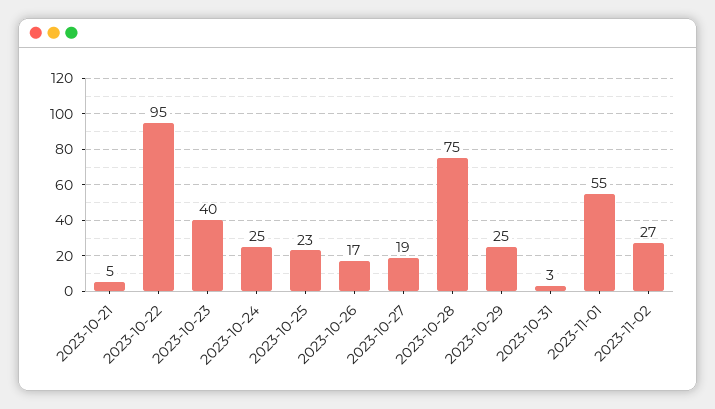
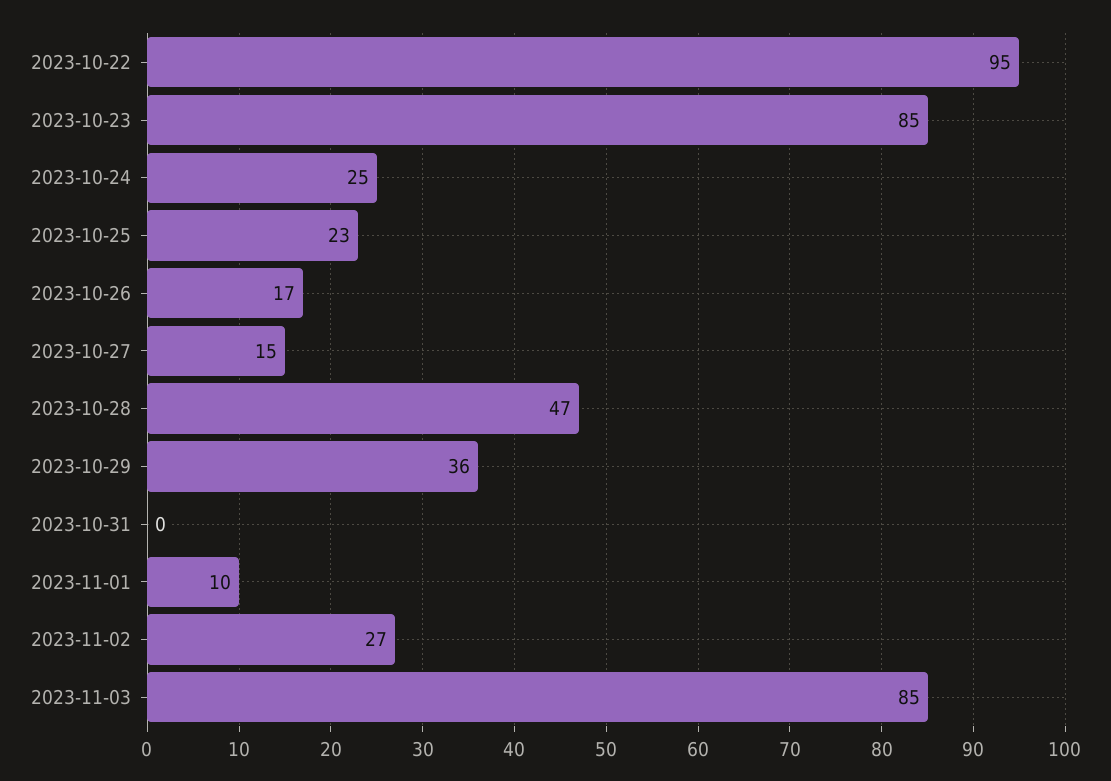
2023-10-21: 5 -> none
2023-10-23: 40 -> 85
2023-10-27: 19 -> 15
2023-10-28: 75 -> 47
2023-10-29: 25 -> 36
2023-10-31: 3 -> 0
2023-11-01: 55 -> 10
2023-11-03: none -> 85

